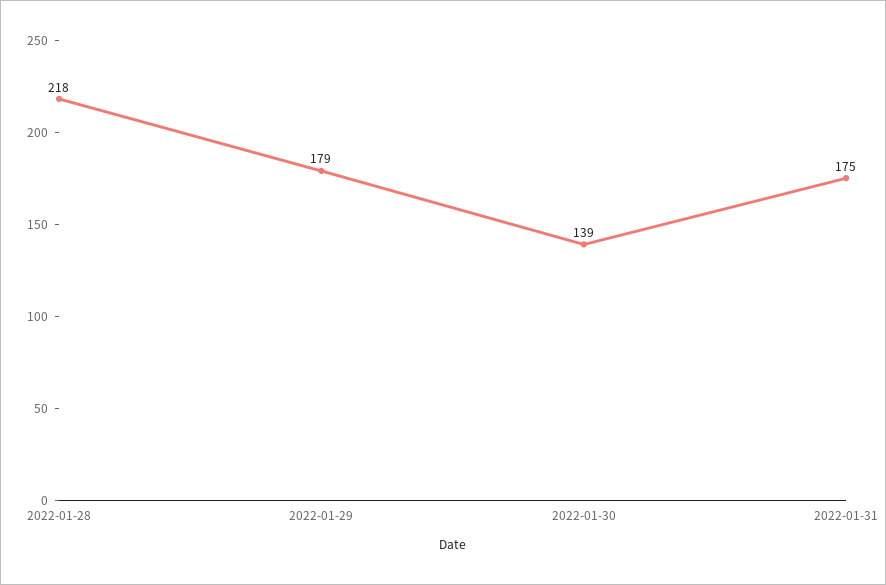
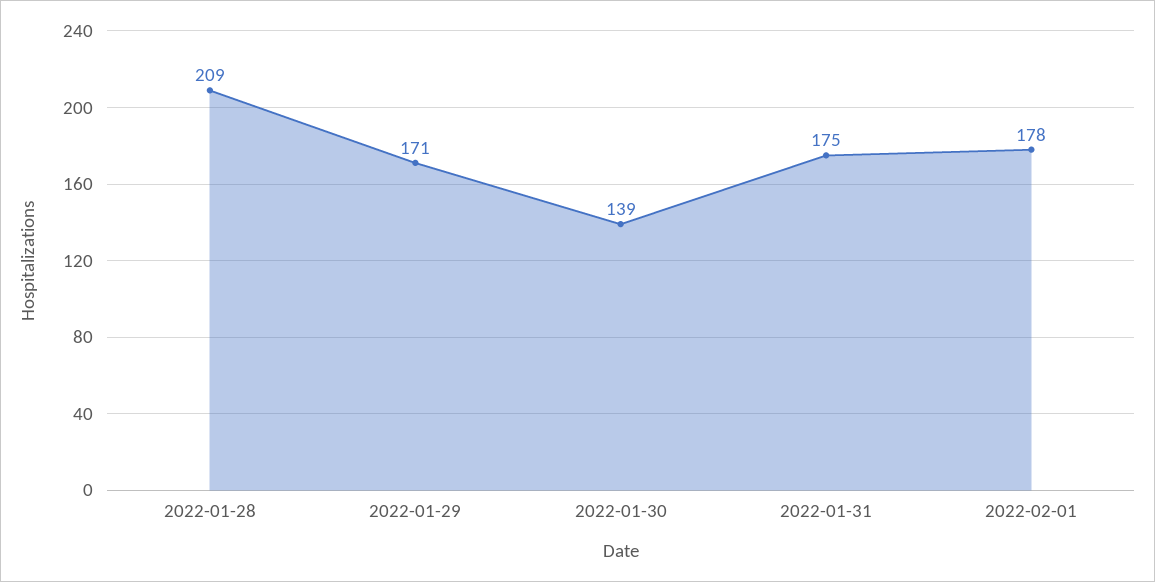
2022-01-28: 218 -> 209
2022-01-29: 179 -> 171
2022-02-01: none -> 178

